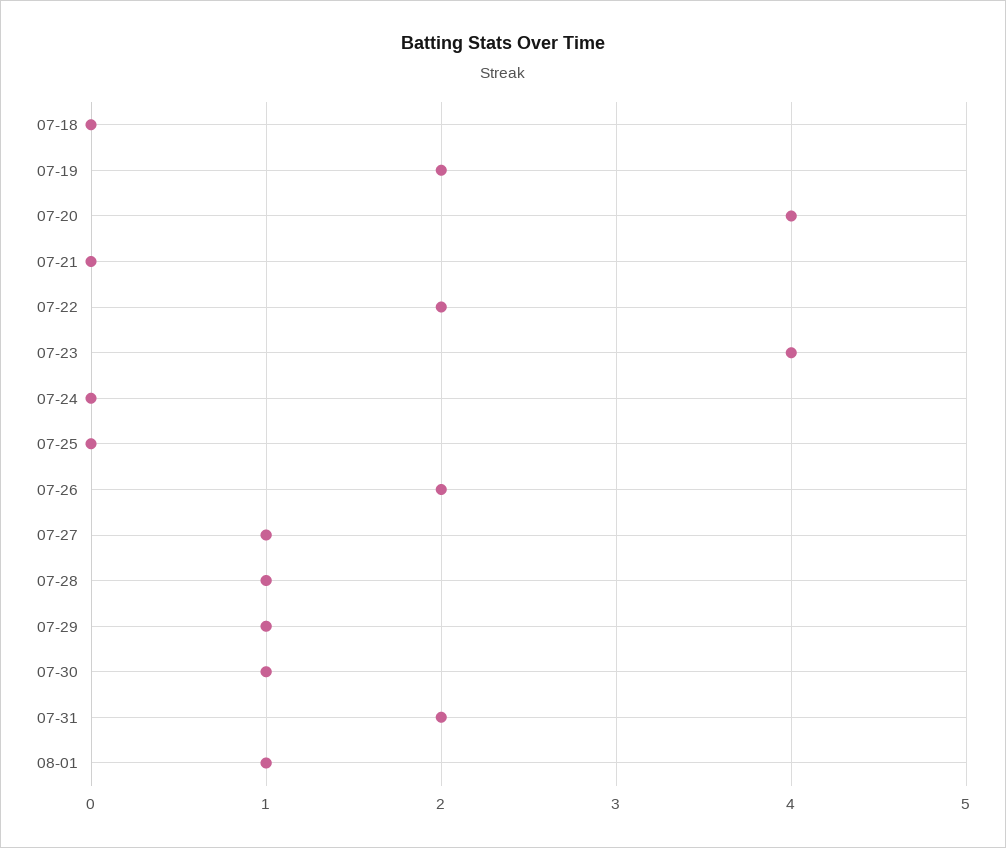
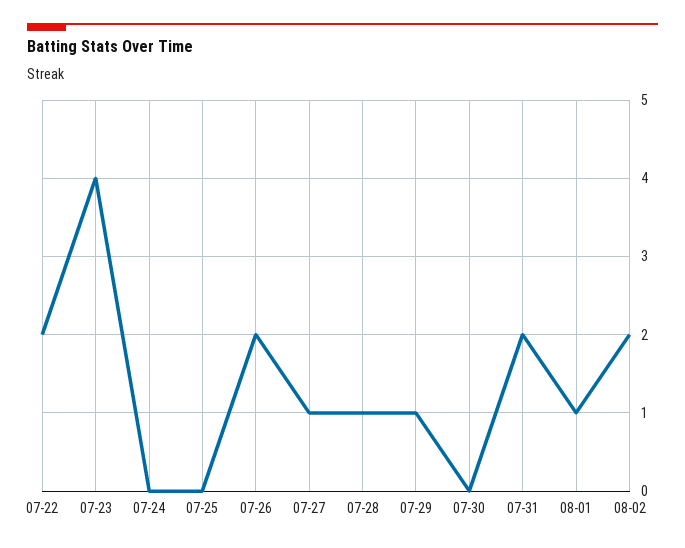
07-18: 0 -> none
07-19: 2 -> none
07-20: 4 -> none
07-21: 0 -> none
07-30: 1 -> 0
08-02: none -> 2

